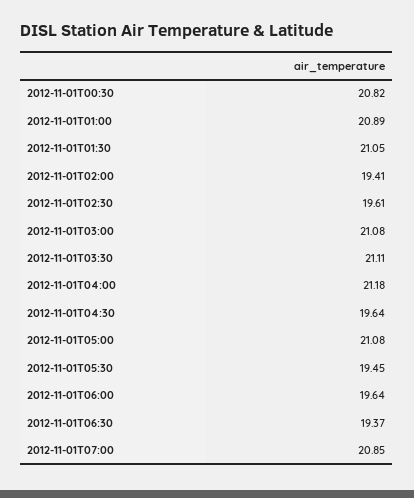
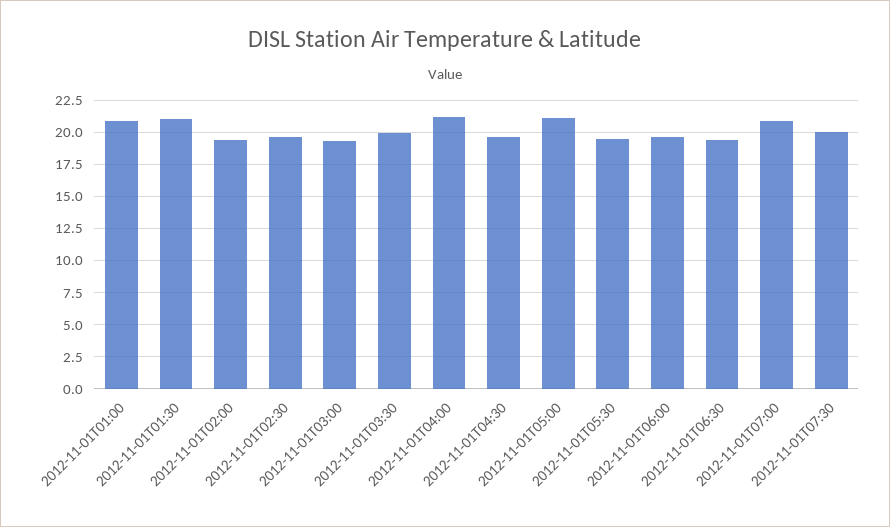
2012-11-01T00:30: 20.82 -> none
2012-11-01T03:00: 21.08 -> 19.5
2012-11-01T03:30: 21.11 -> 20
2012-11-01T07:30: none -> 20

